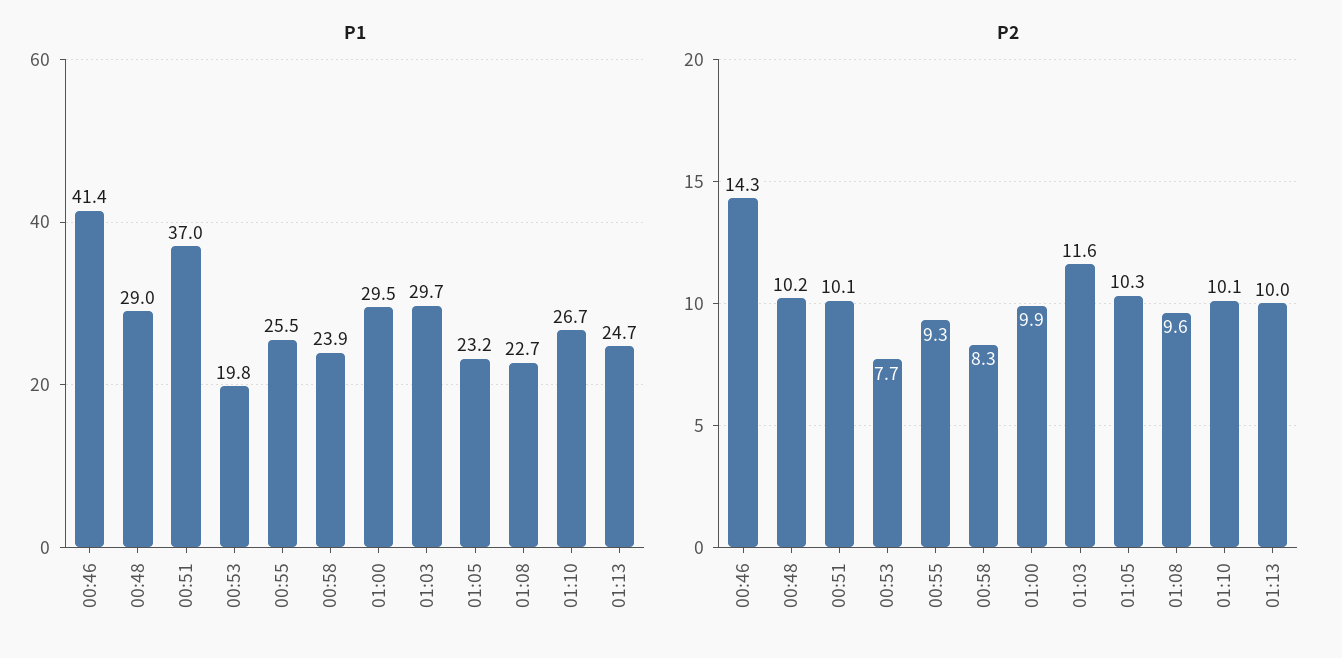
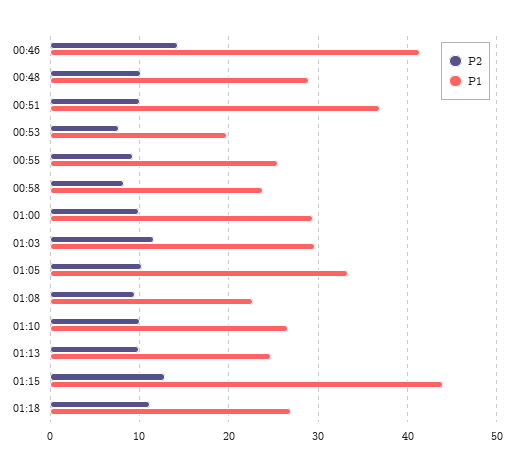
P1, 01:05: 23.2 -> 33
P2, 01:15: none -> 13
P1, 01:15: none -> 44
P2, 01:18: none -> 11
P1, 01:18: none -> 27

